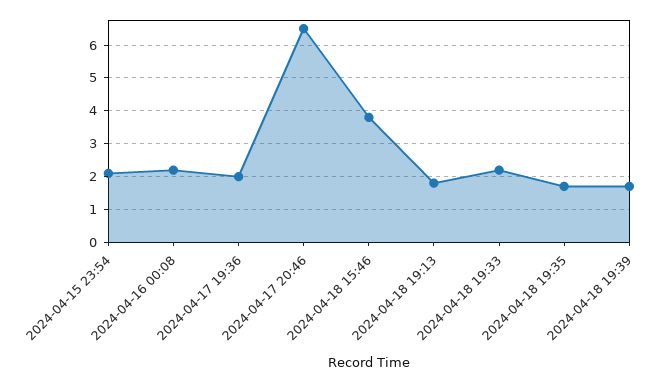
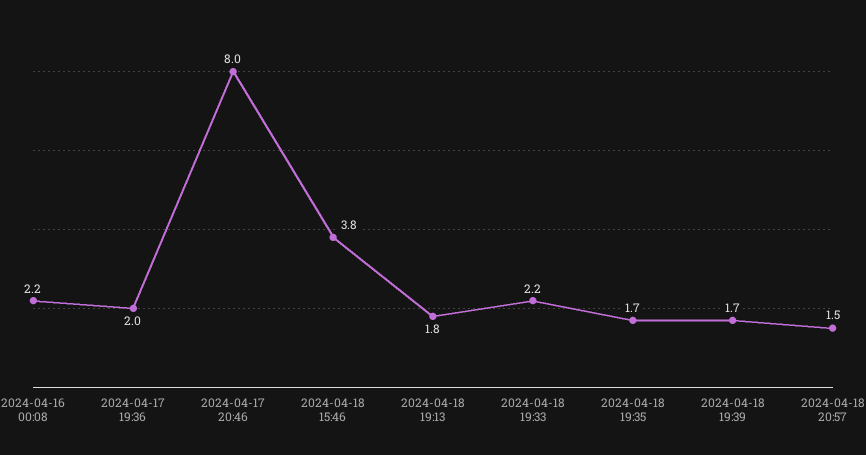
2024-04-15 23:54: 2 -> none
2024-04-17 20:46: 6.5 -> 8
2024-04-18 20:57: none -> 1.5

